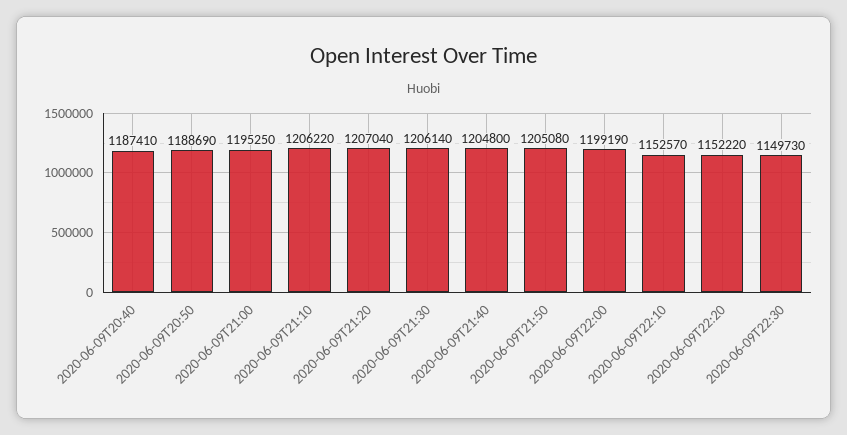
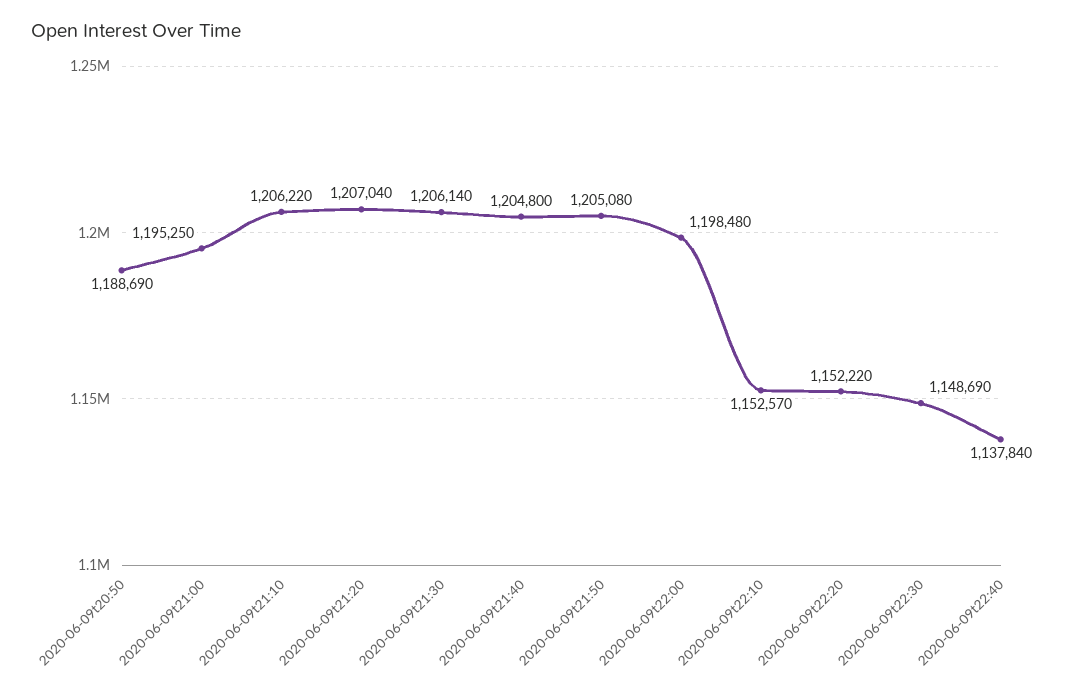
2020-06-09T20:40: 1187410 -> none
2020-06-09T22:00: 1199190 -> 1198480
2020-06-09T22:30: 1149730 -> 1148690
2020-06-09t22:40: none -> 1137840

